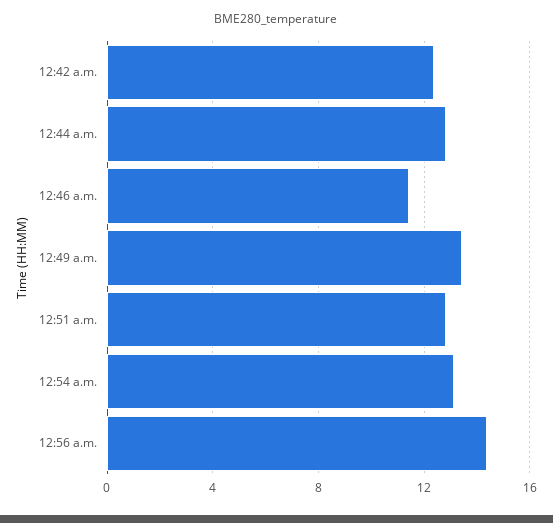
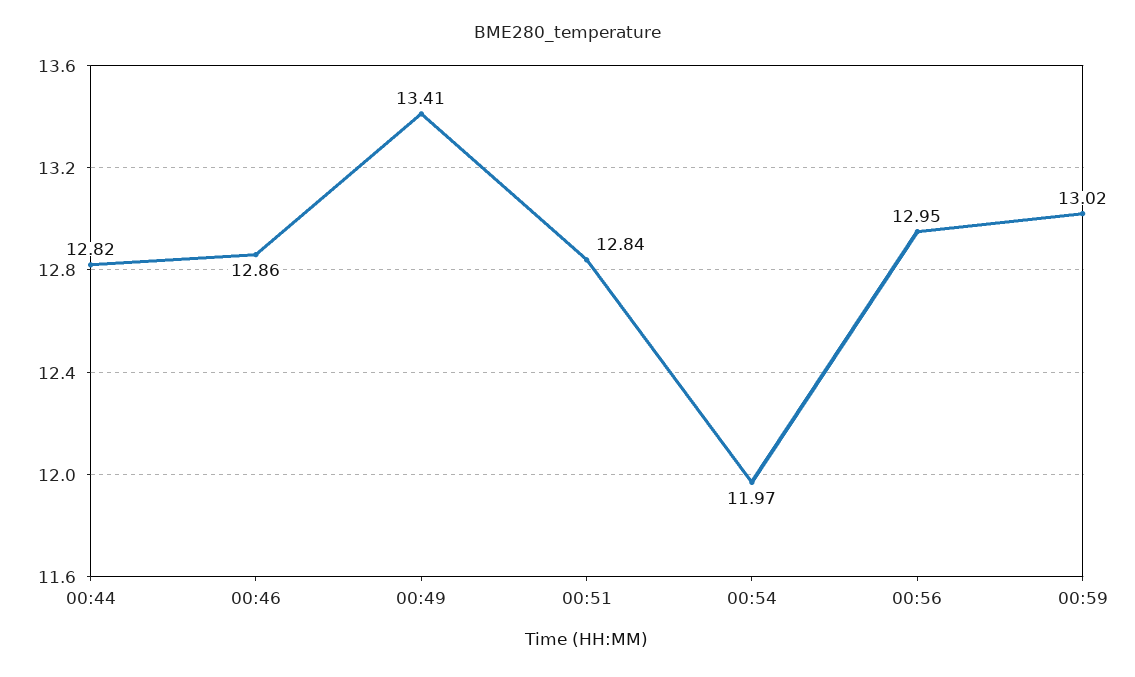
12:42 a.m.: 12.5 -> none
12:46 a.m.: 11.5 -> 12.86
12:54 a.m.: 13 -> 11.97
12:56 a.m.: 14.5 -> 12.95
00:59: none -> 13.02

